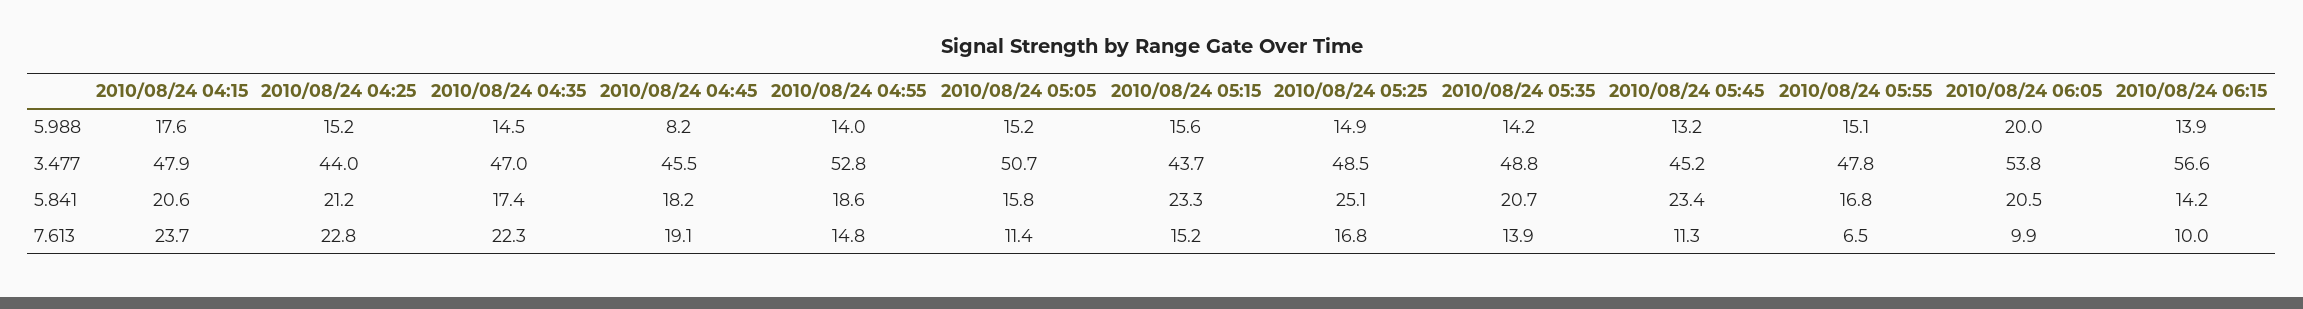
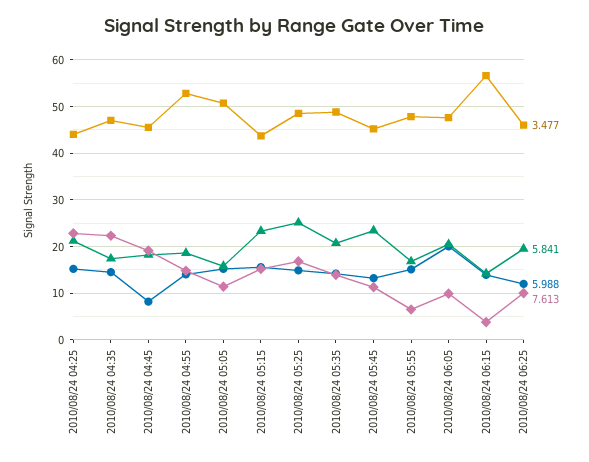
5.988, 2010/08/24 04:15: 17.6 -> none
3.477, 2010/08/24 04:15: 47.9 -> none
3.477, 2010/08/24 06:05: 53.8 -> 48
5.841, 2010/08/24 04:15: 20.6 -> none
7.613, 2010/08/24 04:15: 23.7 -> none
7.613, 2010/08/24 06:15: 10 -> 4
3.477, 2010/08/24 06:25: none -> 46
5.841, 2010/08/24 06:25: none -> 20
5.988, 2010/08/24 06:25: none -> 12
7.613, 2010/08/24 06:25: none -> 10

